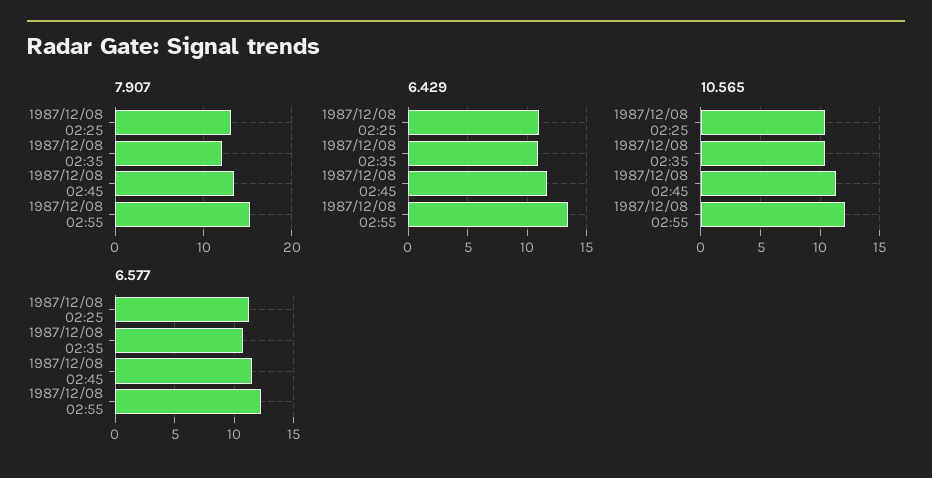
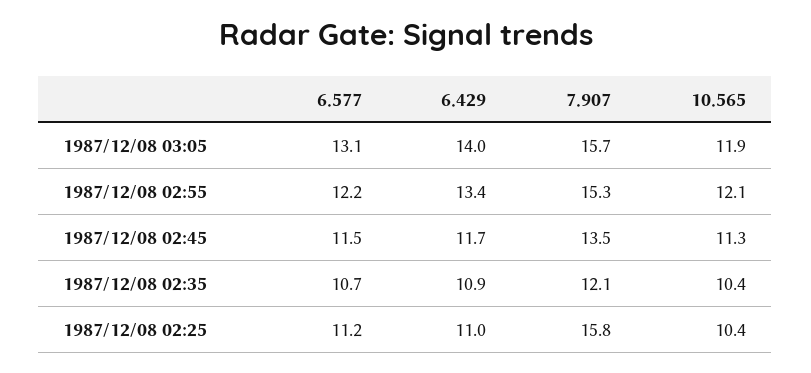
7.907, 1987/12/08 02:25: 13 -> 15.8
6.577, 1987/12/08 03:05: none -> 13.1
6.429, 1987/12/08 03:05: none -> 14
7.907, 1987/12/08 03:05: none -> 15.7
10.565, 1987/12/08 03:05: none -> 11.9

